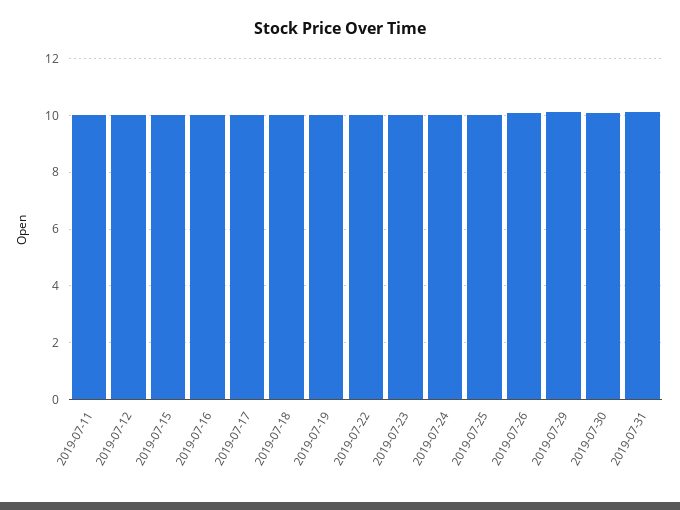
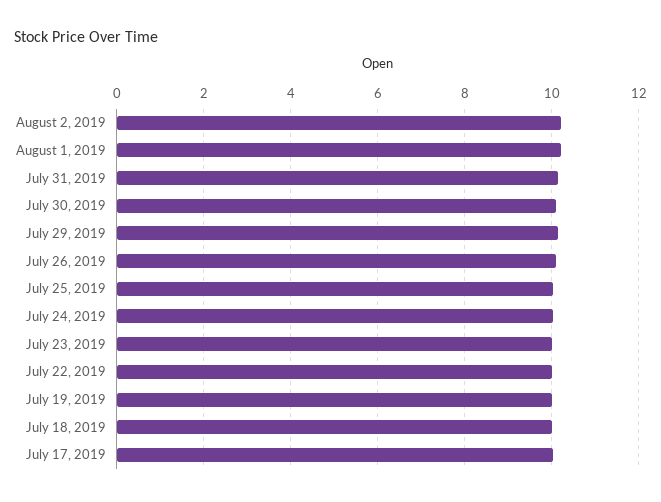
2019-07-11: 10 -> none
2019-07-12: 10 -> none
2019-07-15: 10 -> none
2019-07-16: 10 -> none
August 2, 2019: none -> 10.2
August 1, 2019: none -> 10.2

